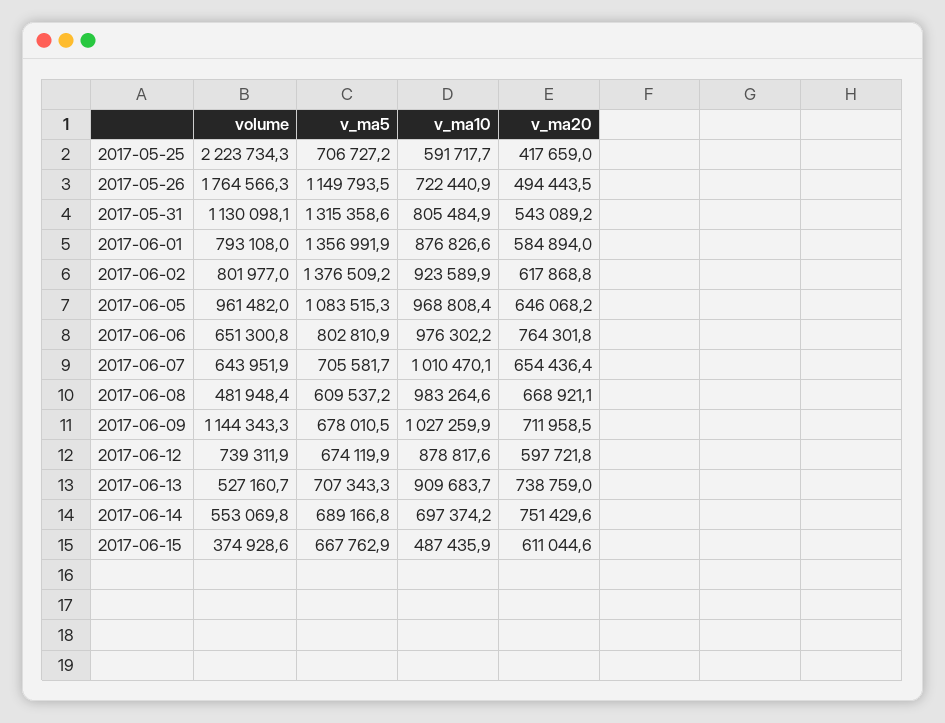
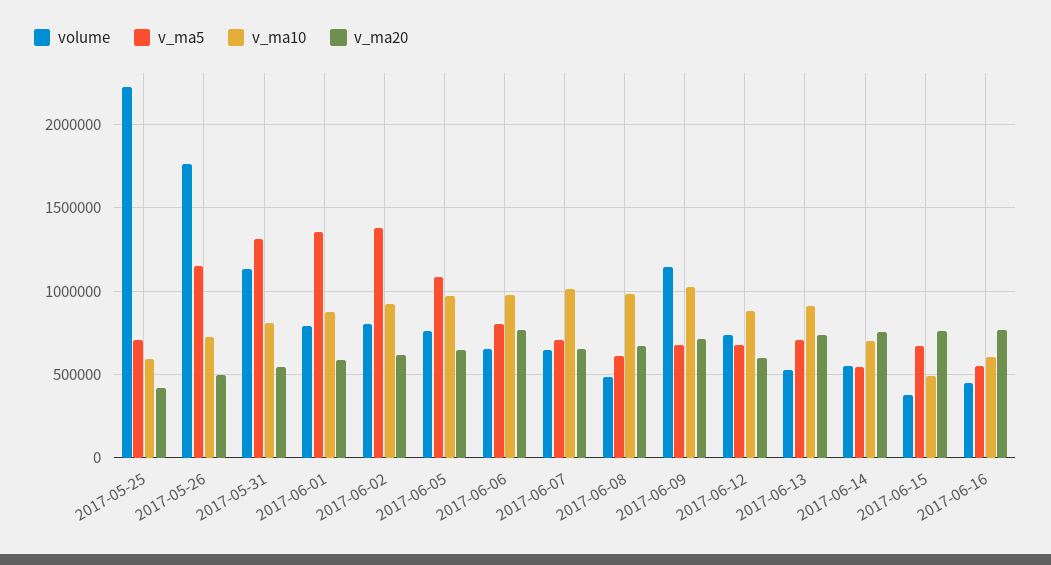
volume, 2017-06-05: 961482 -> 750000
v_ma5, 2017-06-14: 689166.8 -> 550000
v_ma20, 2017-06-15: 611044.6 -> 750000
volume, 2017-06-16: none -> 450000
v_ma5, 2017-06-16: none -> 550000
v_ma10, 2017-06-16: none -> 600000
v_ma20, 2017-06-16: none -> 750000

